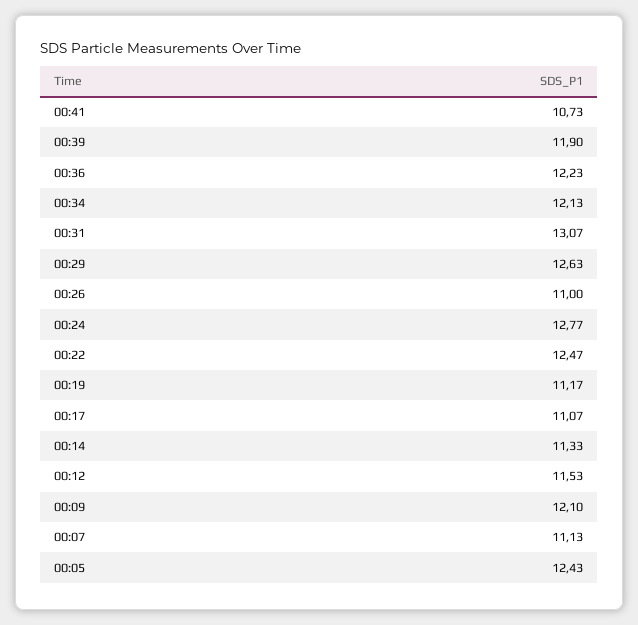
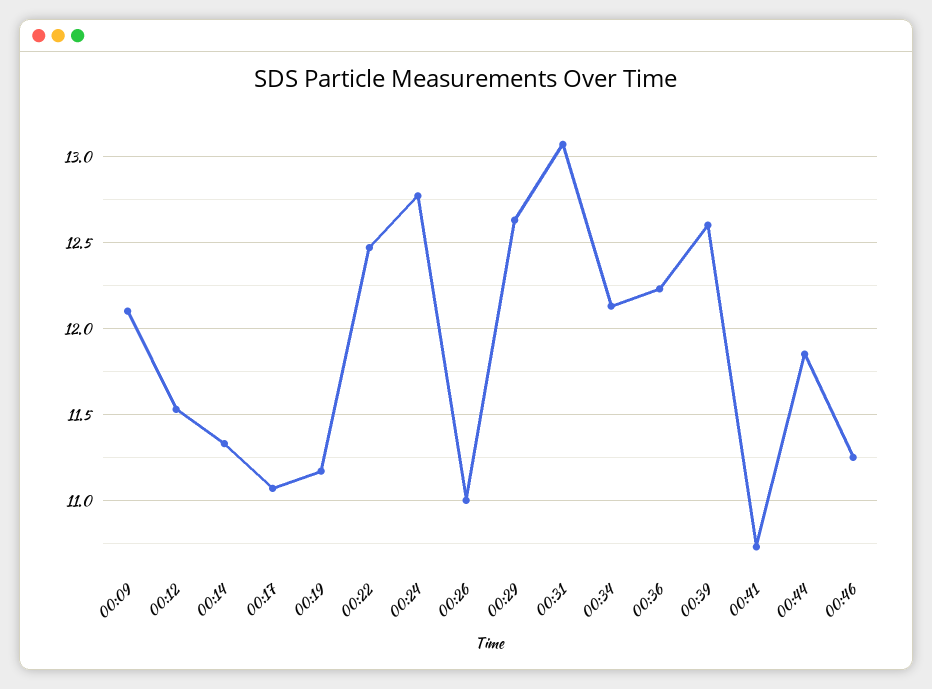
00:39: 11.9 -> 12.6
00:07: 11.13 -> none
00:05: 12.43 -> none
00:44: none -> 11.85
00:46: none -> 11.25

